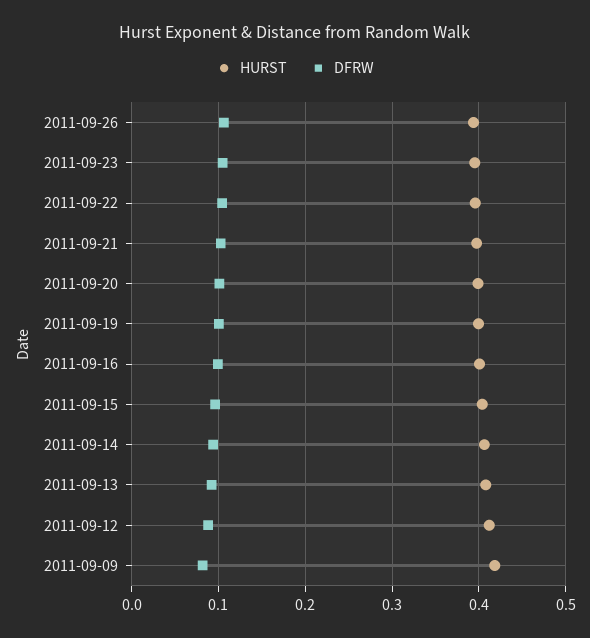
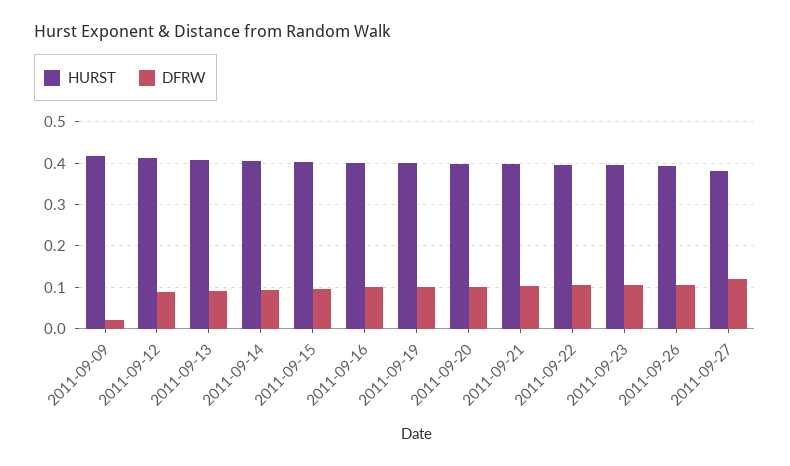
DFRW, 2011-09-09: 0.08 -> 0.02
HURST, 2011-09-27: none -> 0.38
DFRW, 2011-09-27: none -> 0.12

